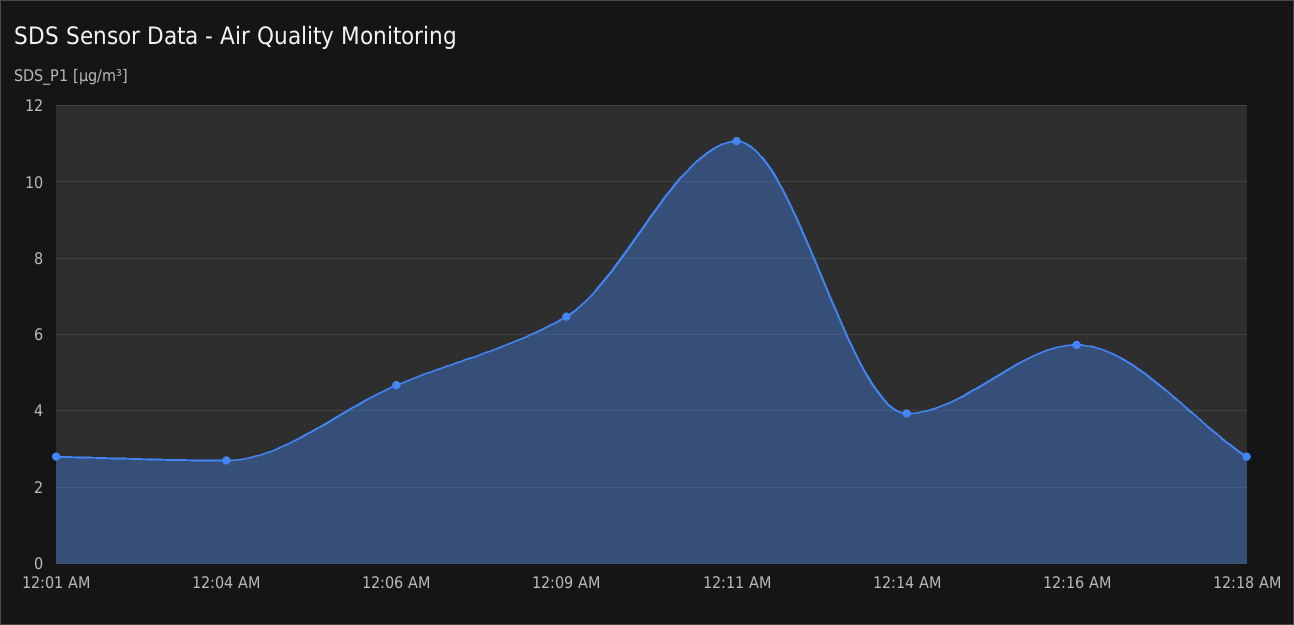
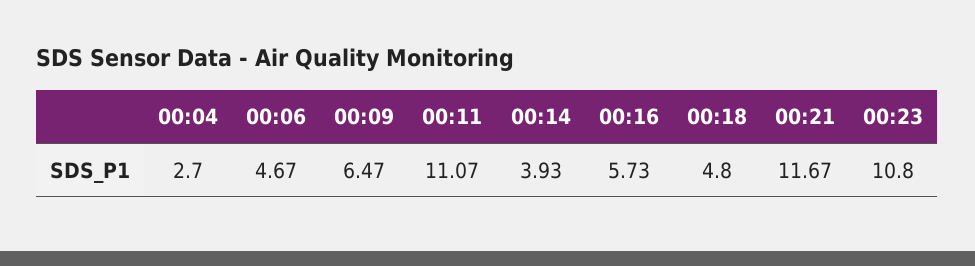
12:01 AM: 2.8 -> none
12:18 AM: 2.8 -> 4.8
00:21: none -> 11.67
00:23: none -> 10.8

